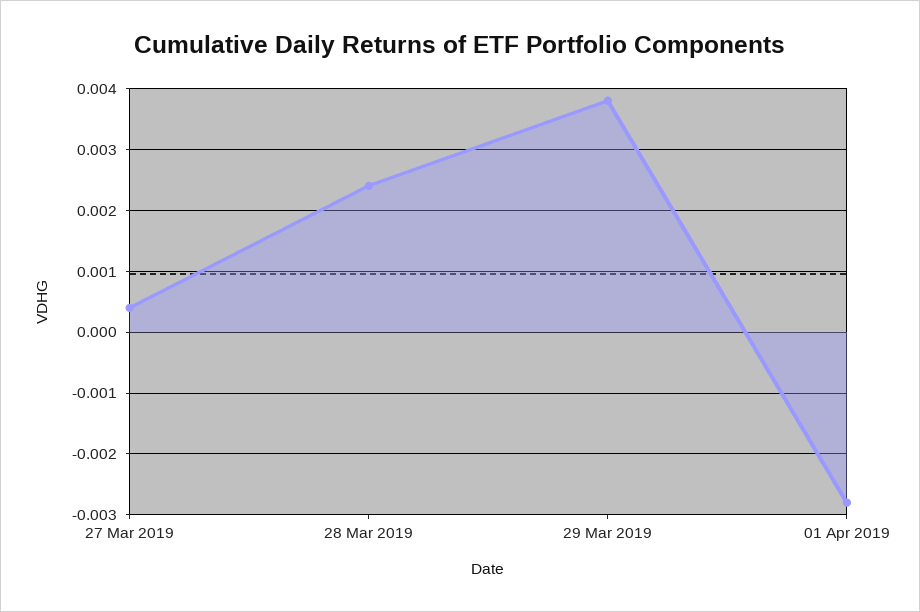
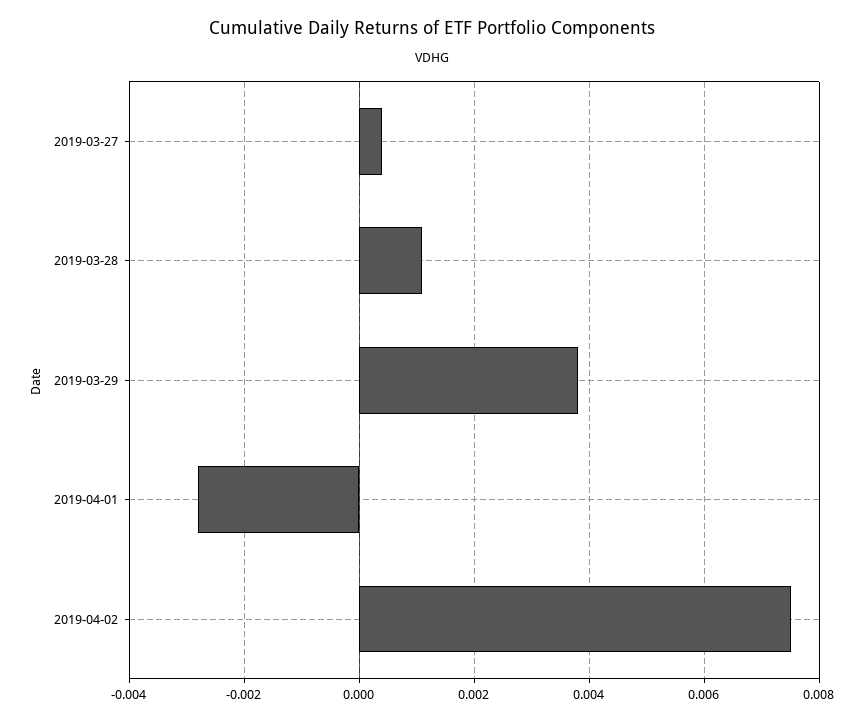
28 Mar 2019: 0.0024 -> 0.001
2019-04-02: none -> 0.0075

